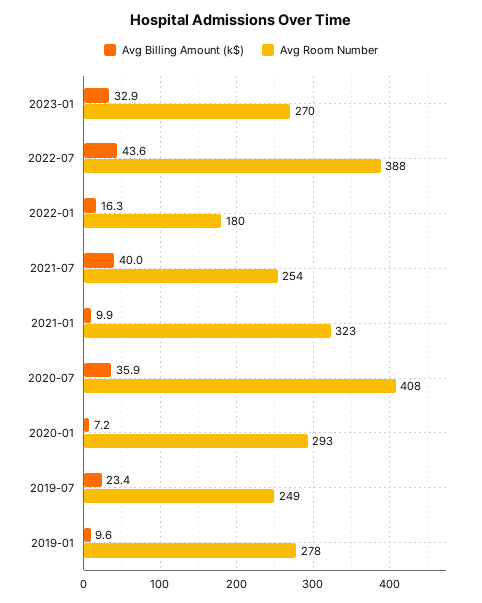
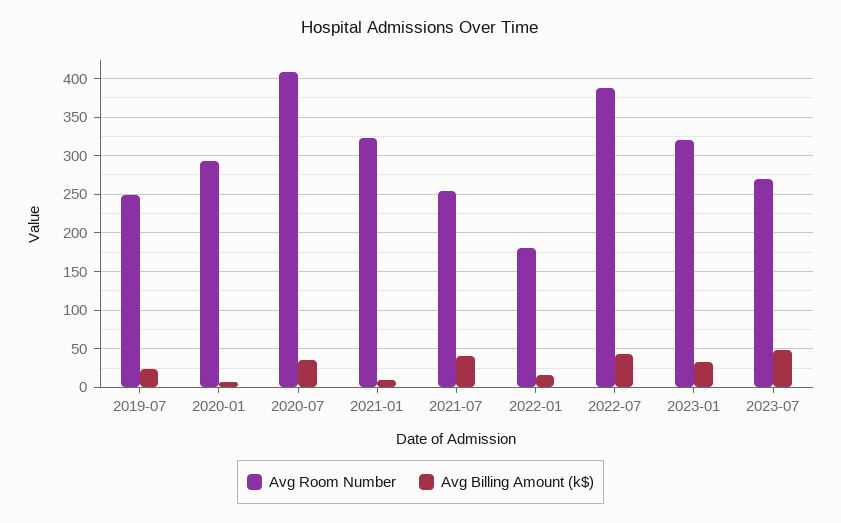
Avg Room Number, 2023-01: 270 -> 320
Avg Billing Amount (k$), 2019-01: 9.6 -> none
Avg Room Number, 2019-01: 278 -> none
Avg Room Number, 2023-07: none -> 270
Avg Billing Amount (k$), 2023-07: none -> 50

